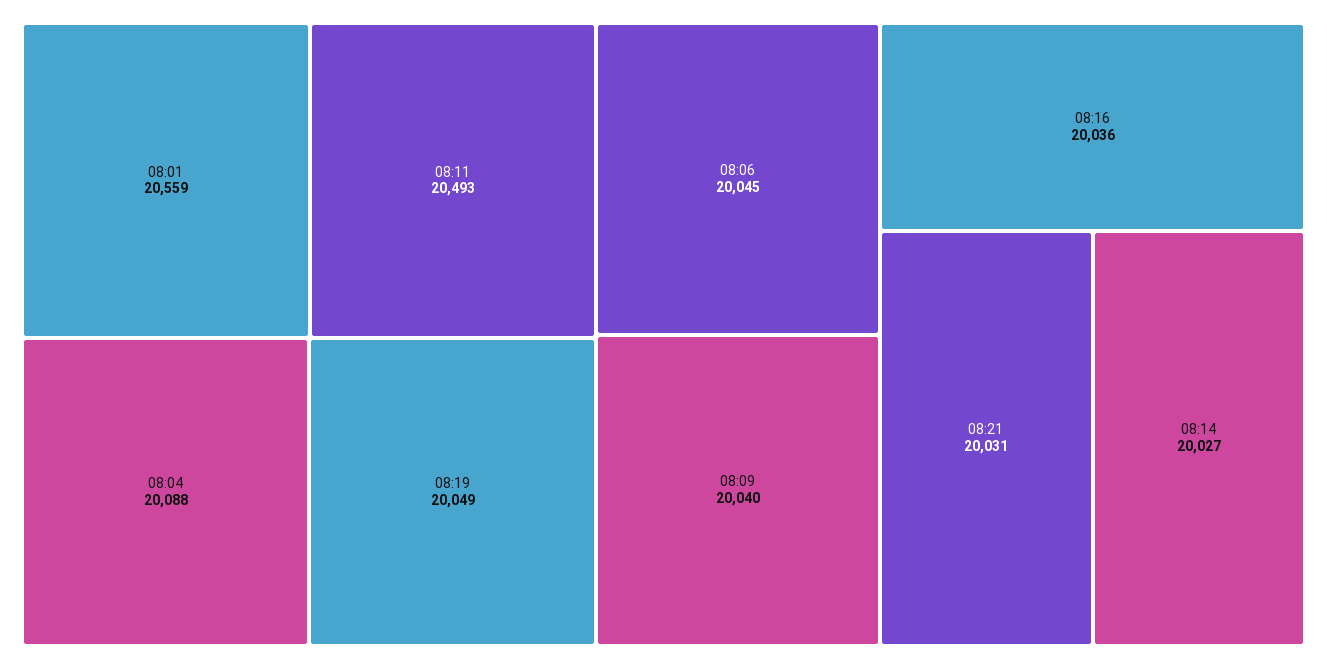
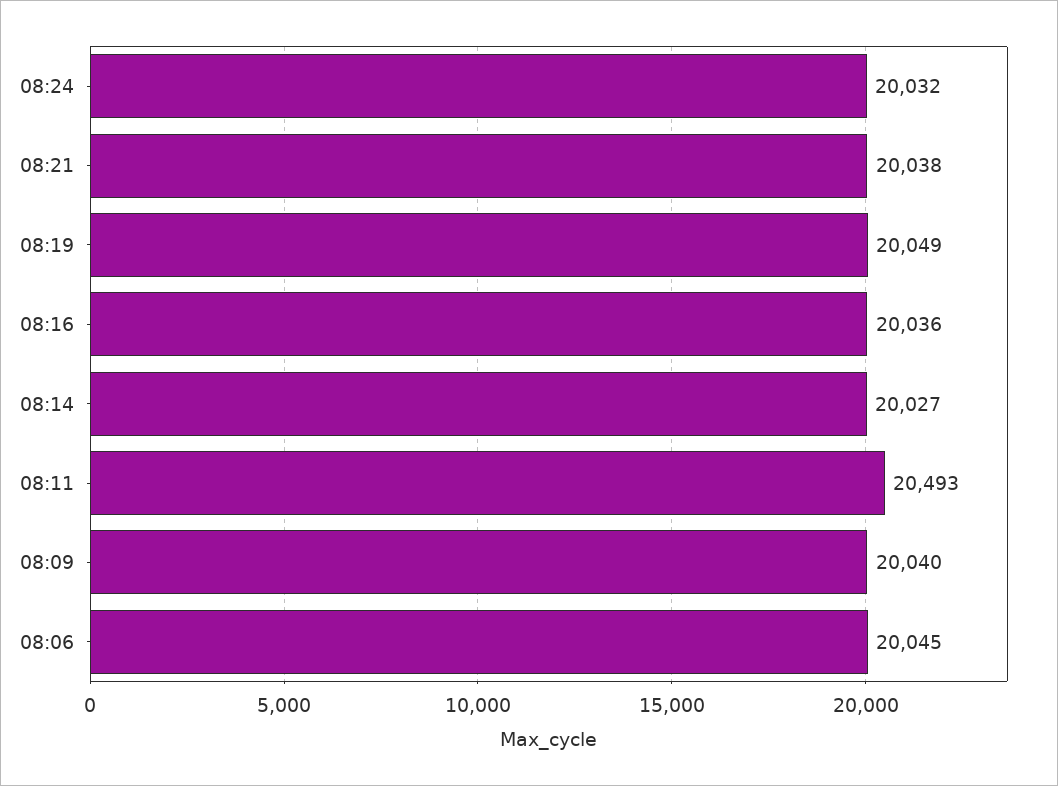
08:01: 20559 -> none
08:04: 20088 -> none
08:21: 20031 -> 20038
08:24: none -> 20032

